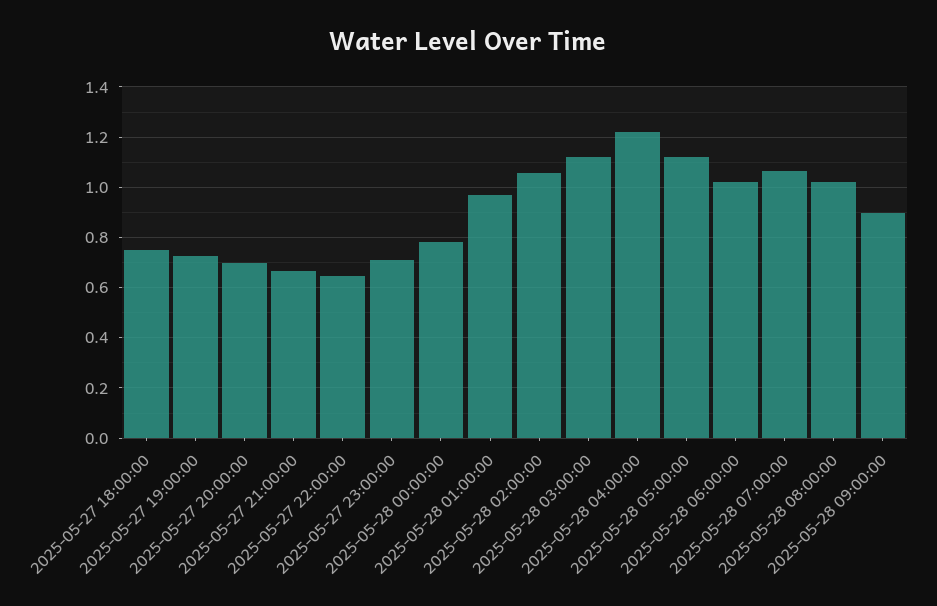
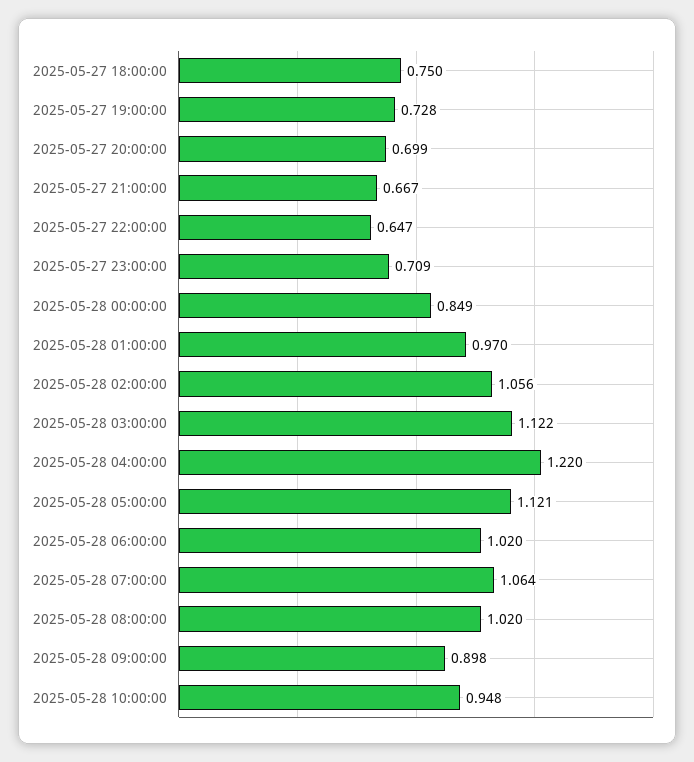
2025-05-28 00:00:00: 0.775 -> 0.849
2025-05-28 10:00:00: none -> 0.948

